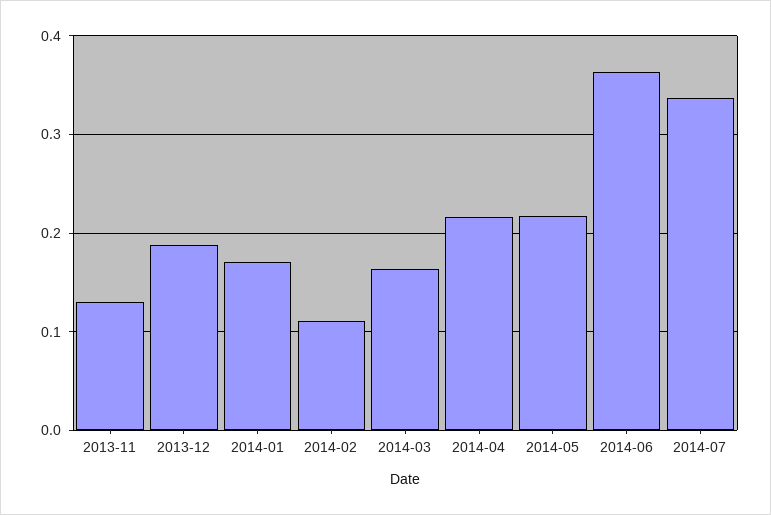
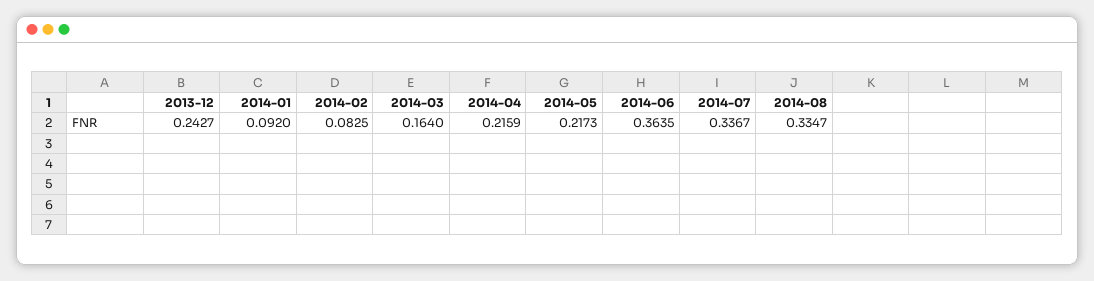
2013-11: 0.13 -> none
2013-12: 0.19 -> 0.2427
2014-01: 0.17 -> 0.092
2014-02: 0.11 -> 0.0825
2014-08: none -> 0.3347

